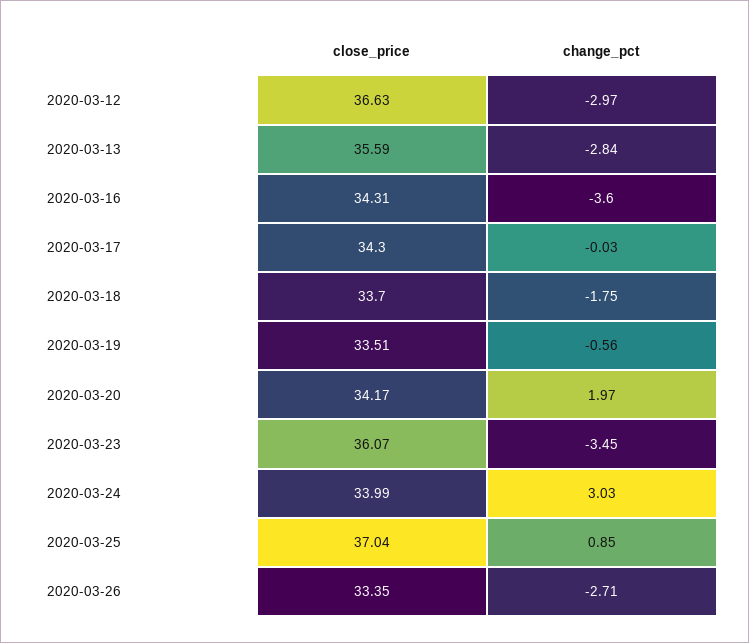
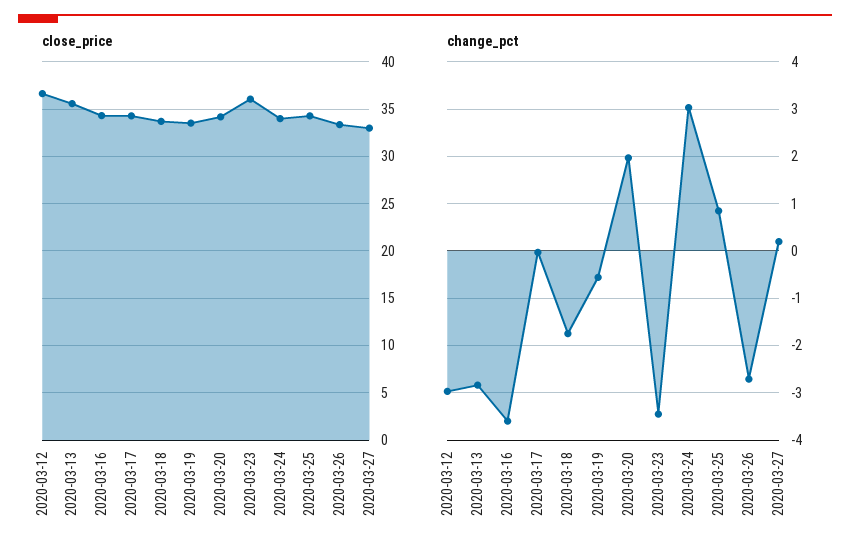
close_price, 2020-03-25: 37.04 -> 34
close_price, 2020-03-27: none -> 33
change_pct, 2020-03-27: none -> 0.2

